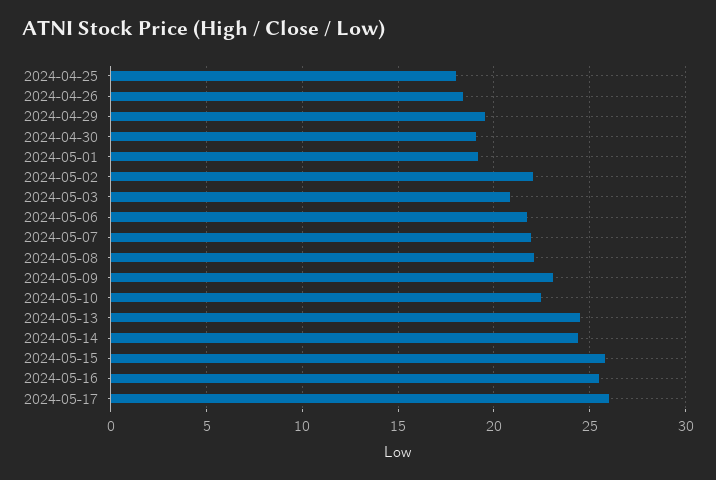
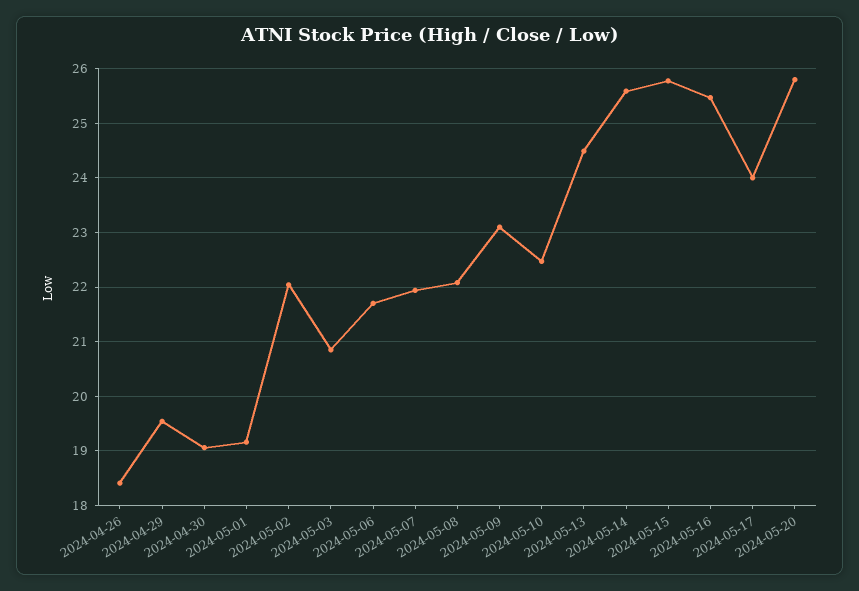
2024-04-25: 18 -> none
2024-05-14: 24.5 -> 25.6
2024-05-17: 26 -> 24
2024-05-20: none -> 25.8

